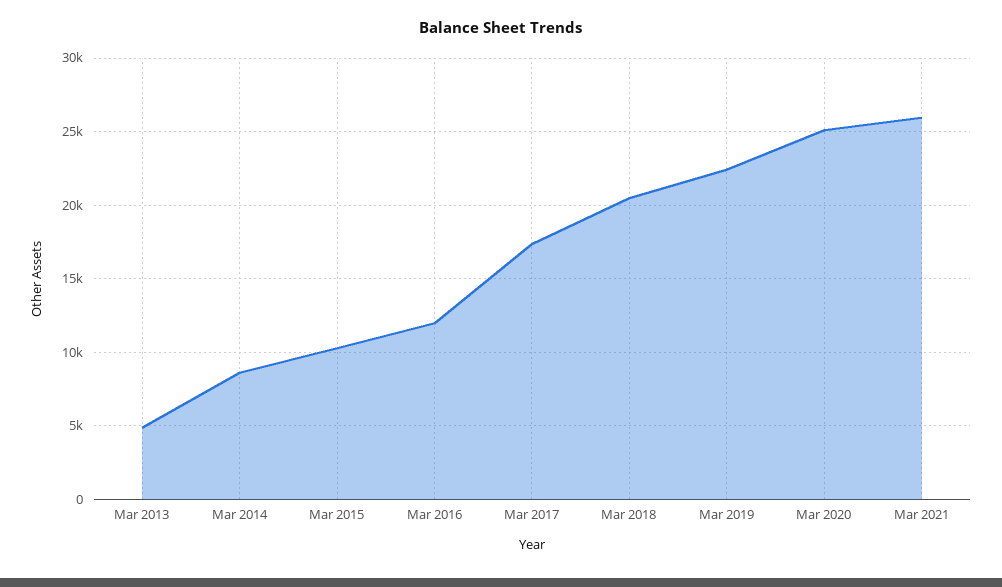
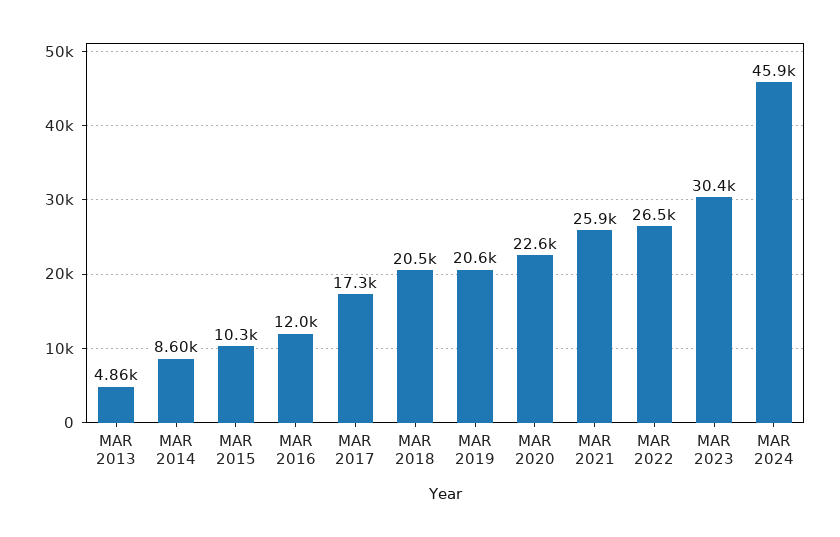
Mar 2019: 22500 -> 20600
Mar 2020: 25000 -> 22600
MAR 2022: none -> 26500
MAR 2023: none -> 30400
MAR 2024: none -> 45900

